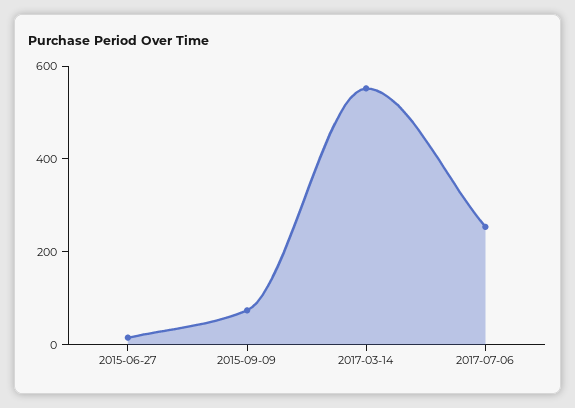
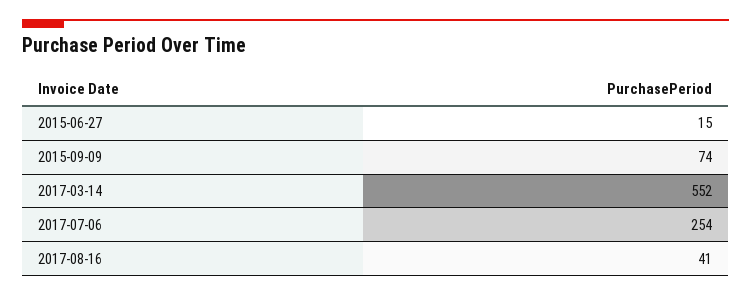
2017-08-16: none -> 41

